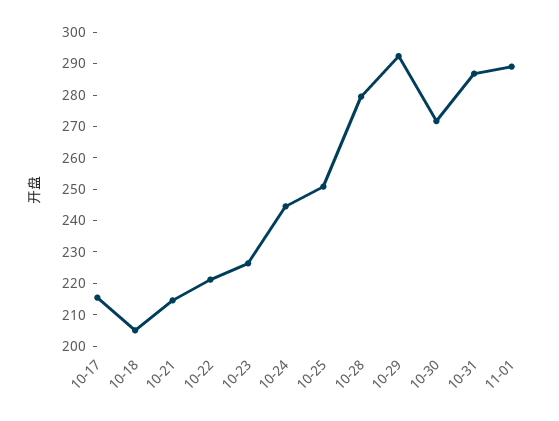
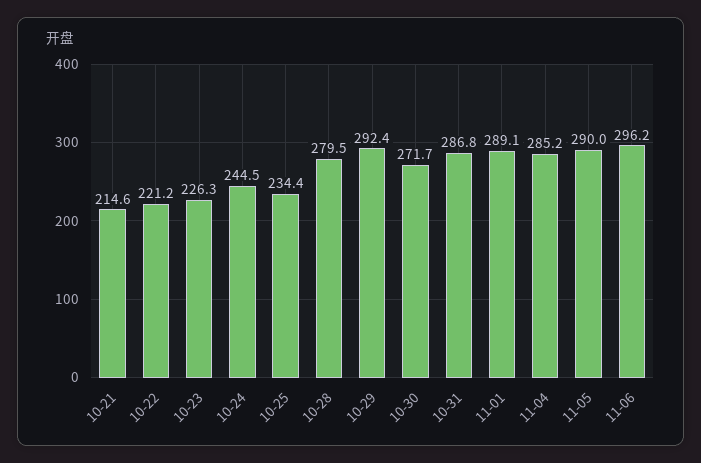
10-17: 215 -> none
10-18: 205 -> none
10-25: 250 -> 234.4
11-04: none -> 285.2
11-05: none -> 290
11-06: none -> 296.2

